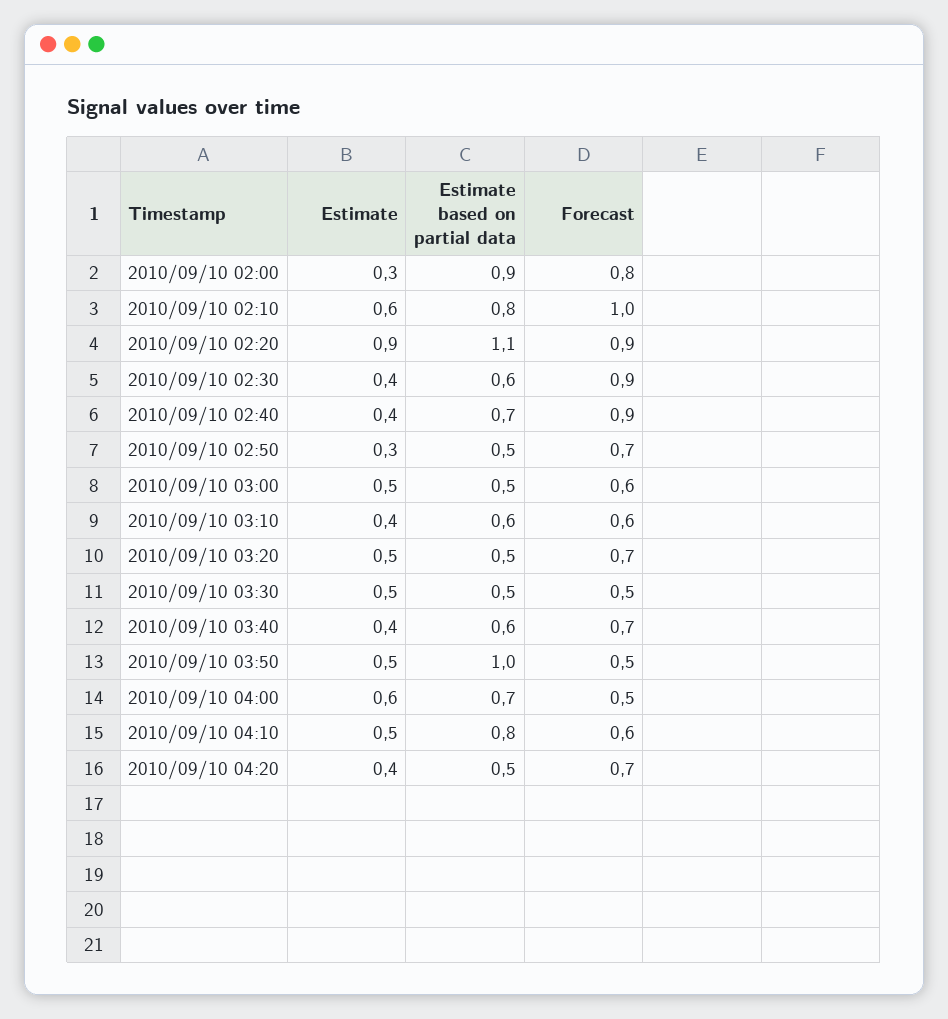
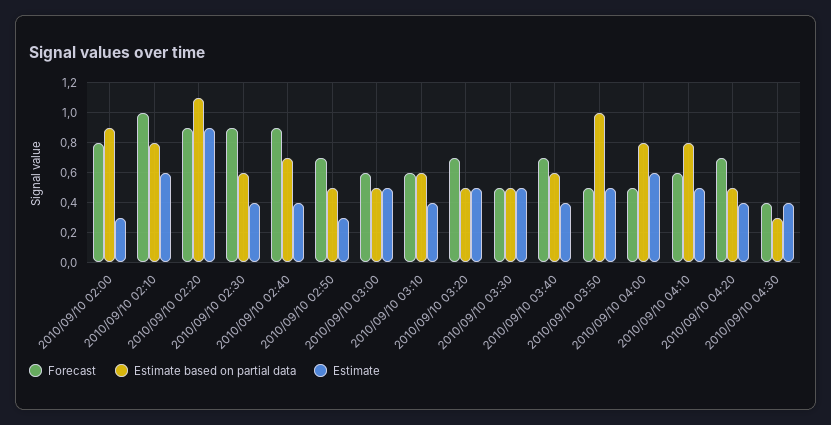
Estimate based on partial data, 2010/09/10 04:00: 0.7 -> 0.8
Forecast, 2010/09/10 04:30: none -> 0.4
Estimate based on partial data, 2010/09/10 04:30: none -> 0.3
Estimate, 2010/09/10 04:30: none -> 0.4

